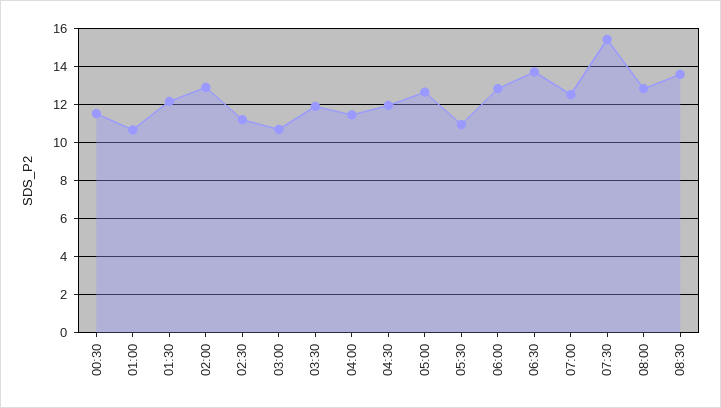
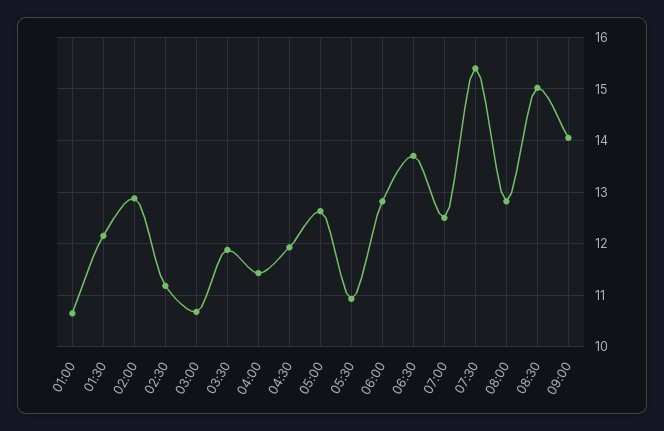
00:30: 11.5 -> none
08:30: 13.5 -> 15
09:00: none -> 14

